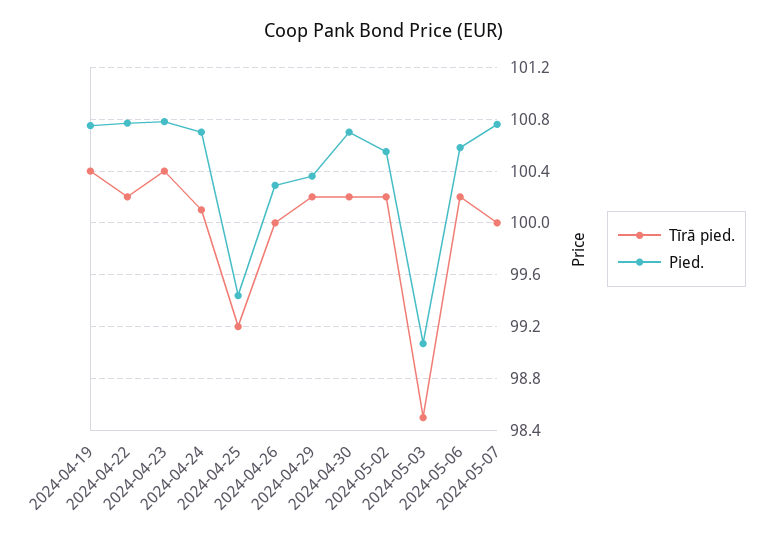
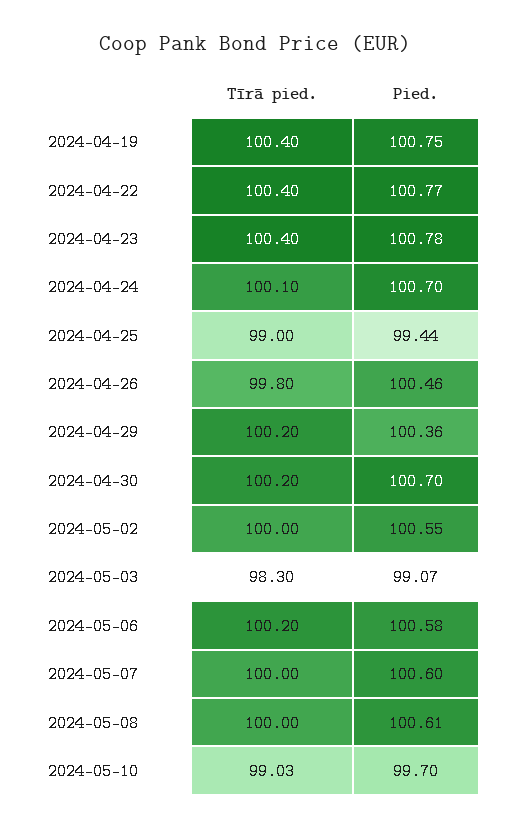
Tīrā pied., 2024-04-22: 100.2 -> 100.4
Tīrā pied., 2024-04-25: 99.2 -> 99
Tīrā pied., 2024-04-26: 100 -> 99.8
Pied., 2024-04-26: 100.3 -> 100.46
Tīrā pied., 2024-05-02: 100.2 -> 100
Tīrā pied., 2024-05-03: 98.5 -> 98.3
Pied., 2024-05-07: 100.75 -> 100.6
Tīrā pied., 2024-05-08: none -> 100
Pied., 2024-05-08: none -> 100.61
Tīrā pied., 2024-05-10: none -> 99.03
Pied., 2024-05-10: none -> 99.7

